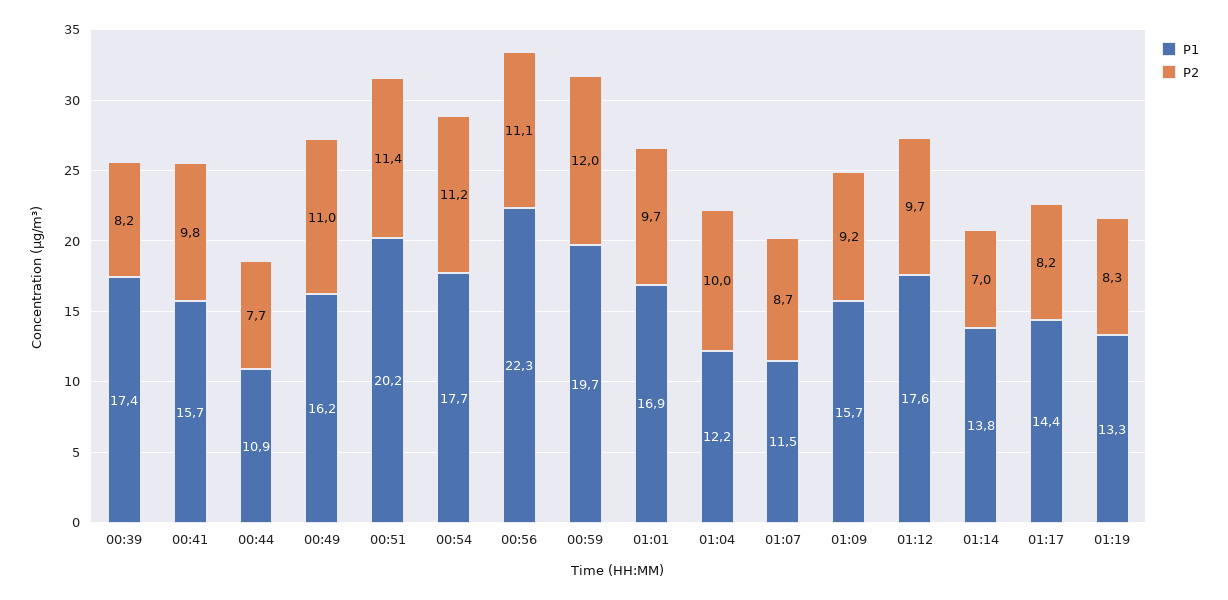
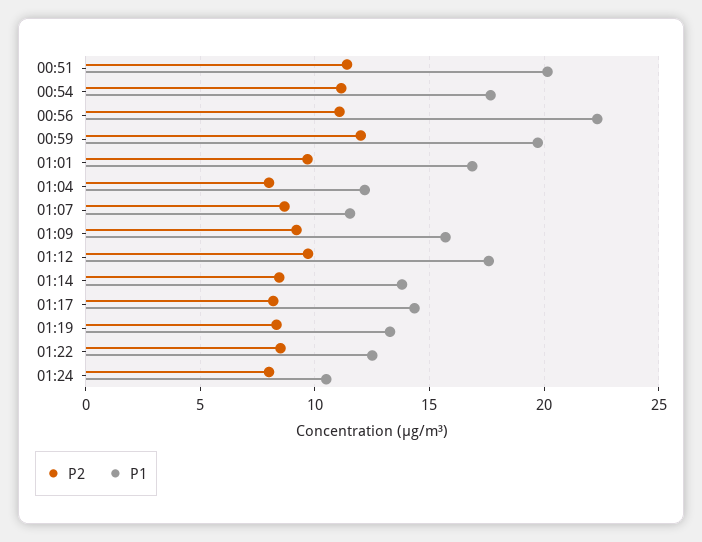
P1, 00:39: 17.4 -> none
P2, 00:39: 8.2 -> none
P1, 00:41: 15.7 -> none
P2, 00:41: 9.8 -> none
P1, 00:44: 10.9 -> none
P2, 00:44: 7.7 -> none
P1, 00:49: 16.2 -> none
P2, 00:49: 11 -> none
P2, 01:04: 10 -> 8
P2, 01:14: 7 -> 8.5
P2, 01:22: none -> 8.5
P1, 01:22: none -> 12.5
P2, 01:24: none -> 8
P1, 01:24: none -> 10.5

